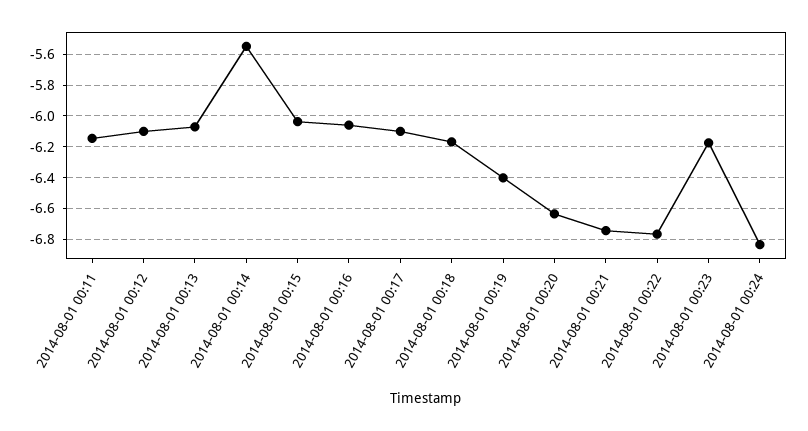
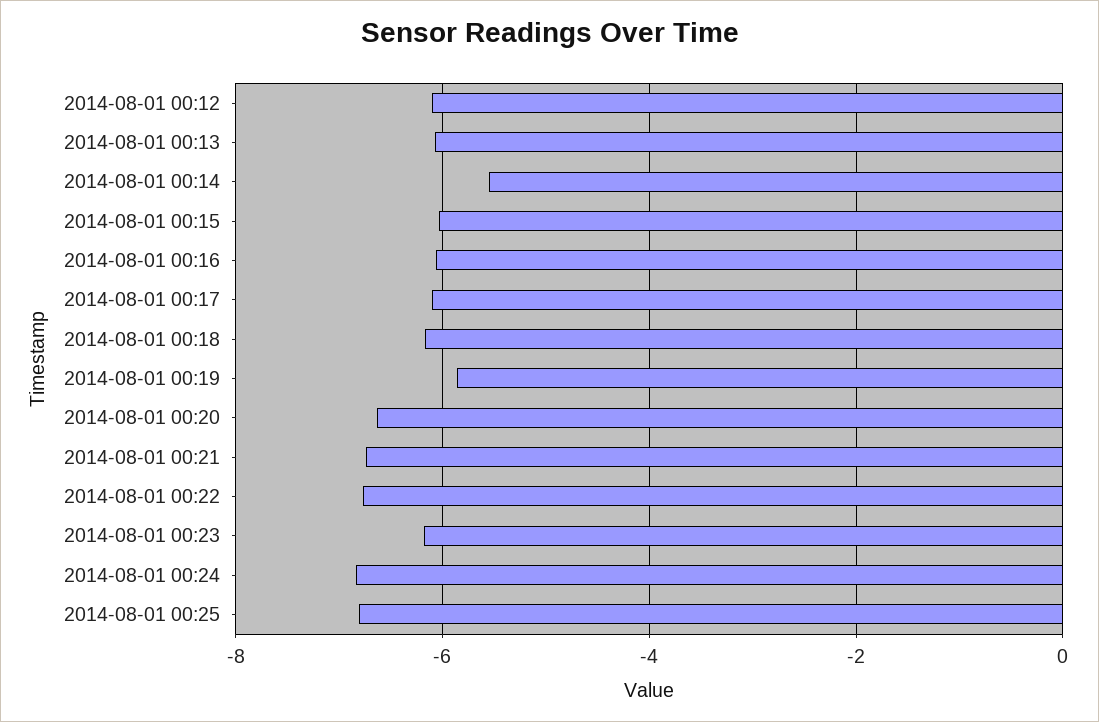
2014-08-01 00:11: -6.15 -> none
2014-08-01 00:19: -6.4 -> -5.8
2014-08-01 00:25: none -> -6.8

